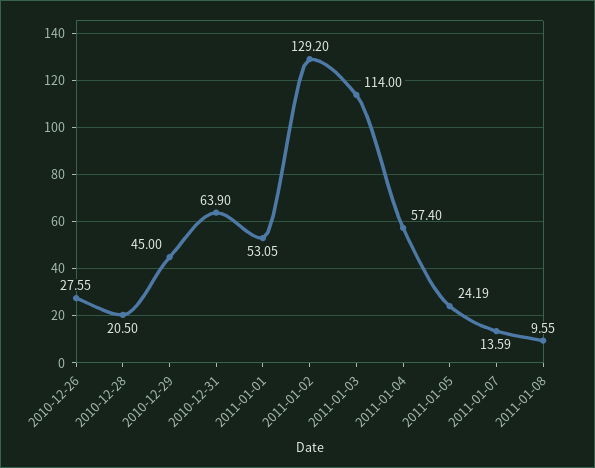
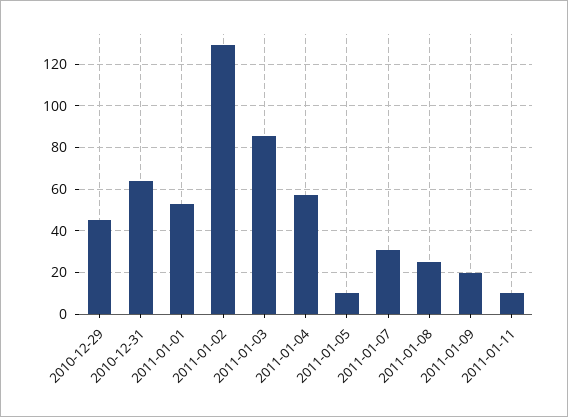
2010-12-26: 27.55 -> none
2010-12-28: 20.5 -> none
2011-01-03: 114 -> 85
2011-01-05: 24.19 -> 10
2011-01-07: 13.59 -> 30
2011-01-08: 9.55 -> 25
2011-01-09: none -> 20
2011-01-11: none -> 10

